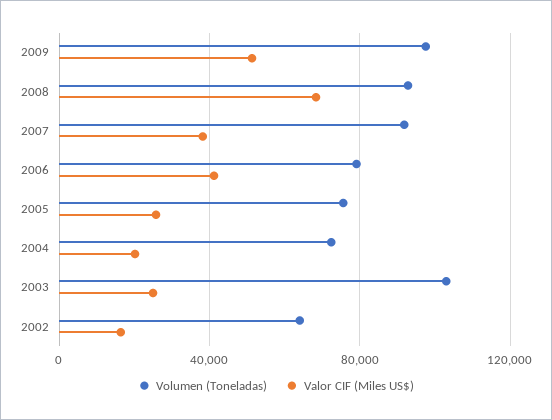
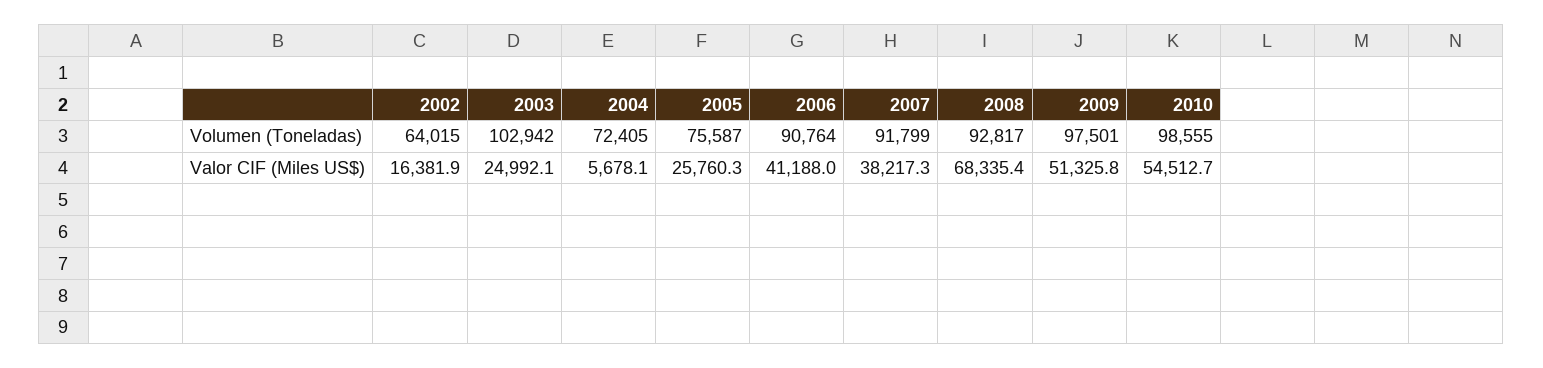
Volumen (Toneladas), 2006: 80000 -> 90764
Valor CIF (Miles US$), 2004: 20000 -> 5678.1
Volumen (Toneladas), 2010: none -> 98555
Valor CIF (Miles US$), 2010: none -> 54512.7

